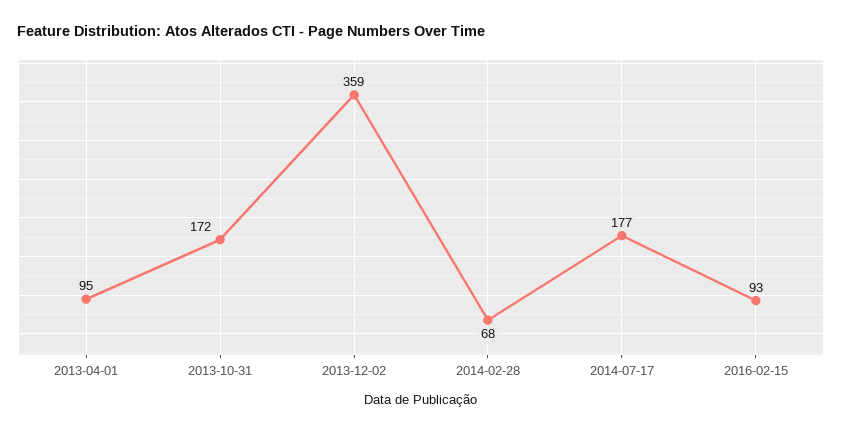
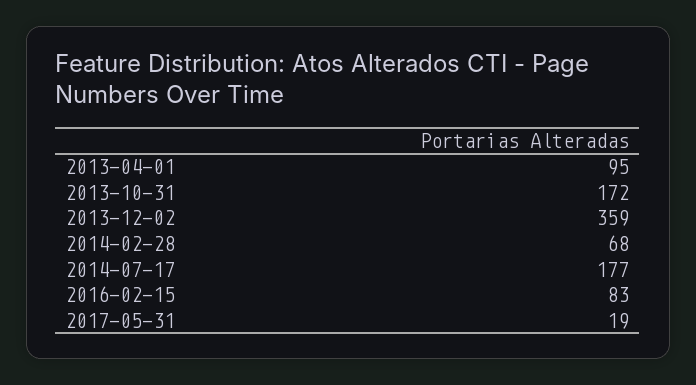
2016-02-15: 93 -> 83
2017-05-31: none -> 19

